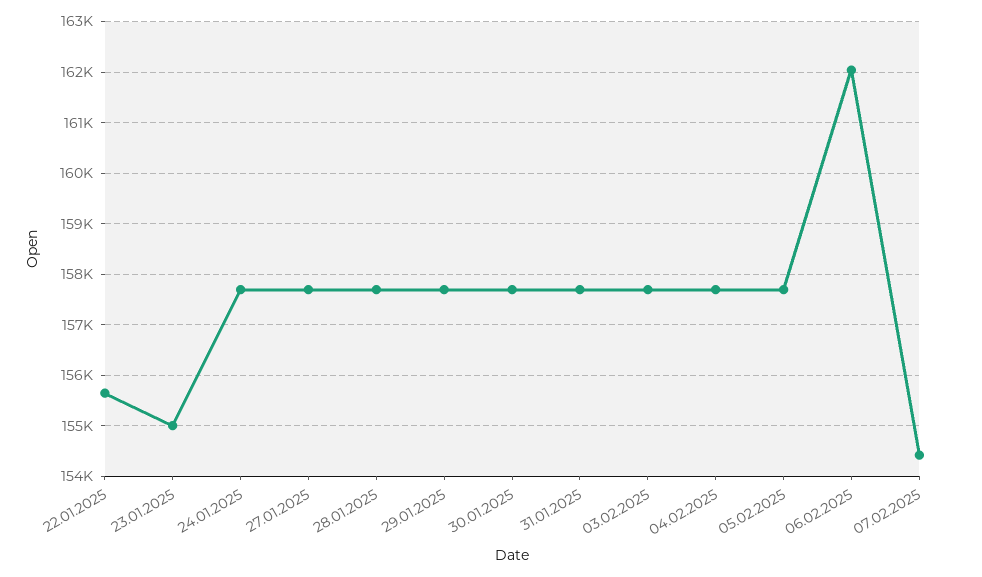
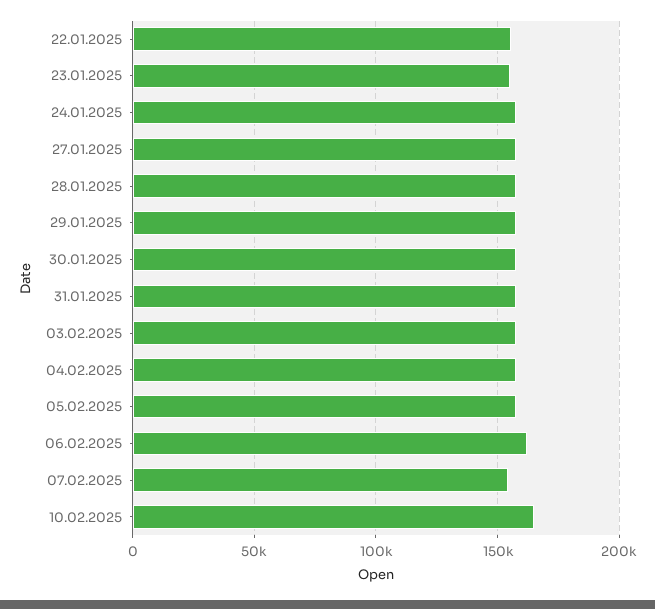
10.02.2025: none -> 165000

